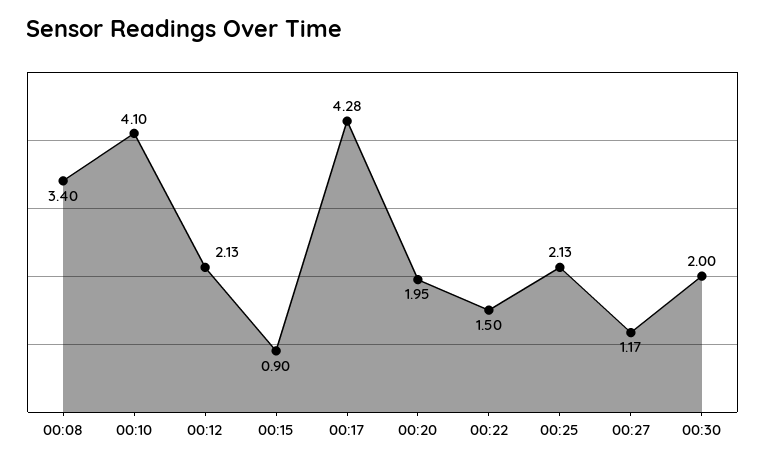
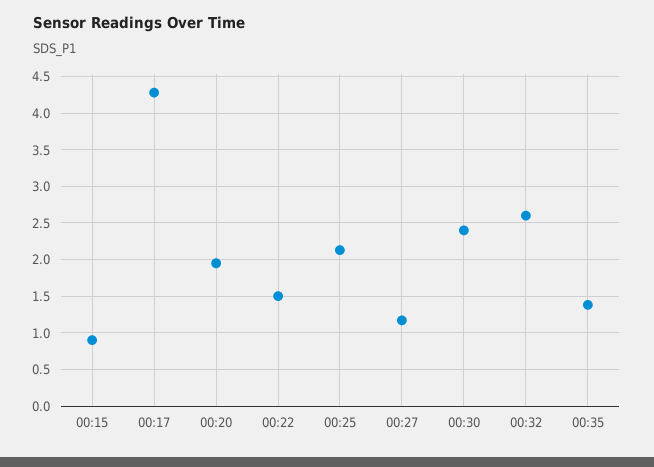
00:08: 3.4 -> none
00:10: 4.1 -> none
00:12: 2.13 -> none
00:30: 2 -> 2.4
00:32: none -> 2.6
00:35: none -> 1.4

